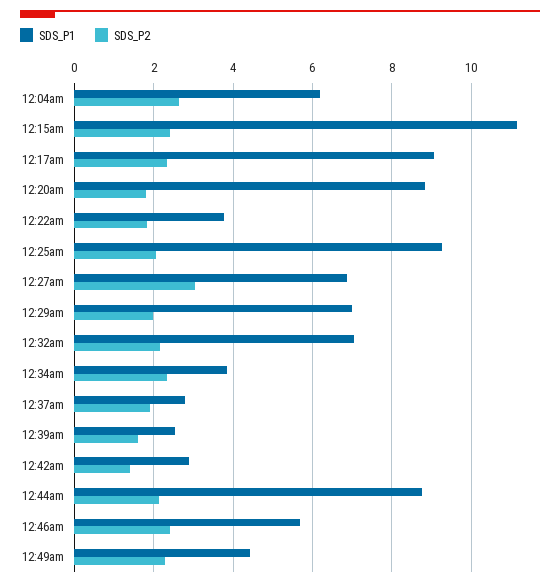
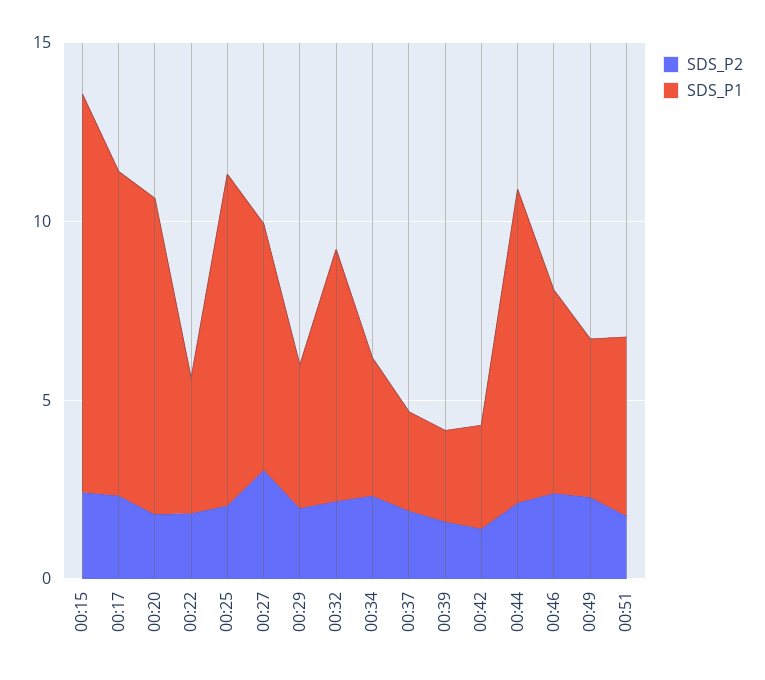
SDS_P1, 12:04am: 6.2 -> none
SDS_P2, 12:04am: 2.6 -> none
SDS_P1, 12:29am: 7 -> 4
SDS_P2, 00:51: none -> 2
SDS_P1, 00:51: none -> 5

